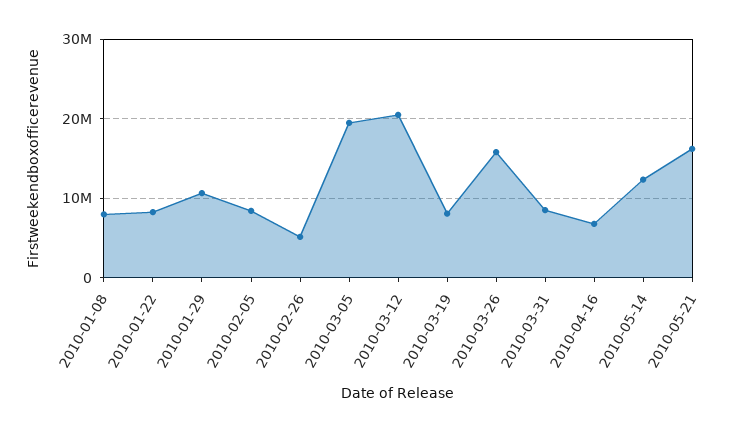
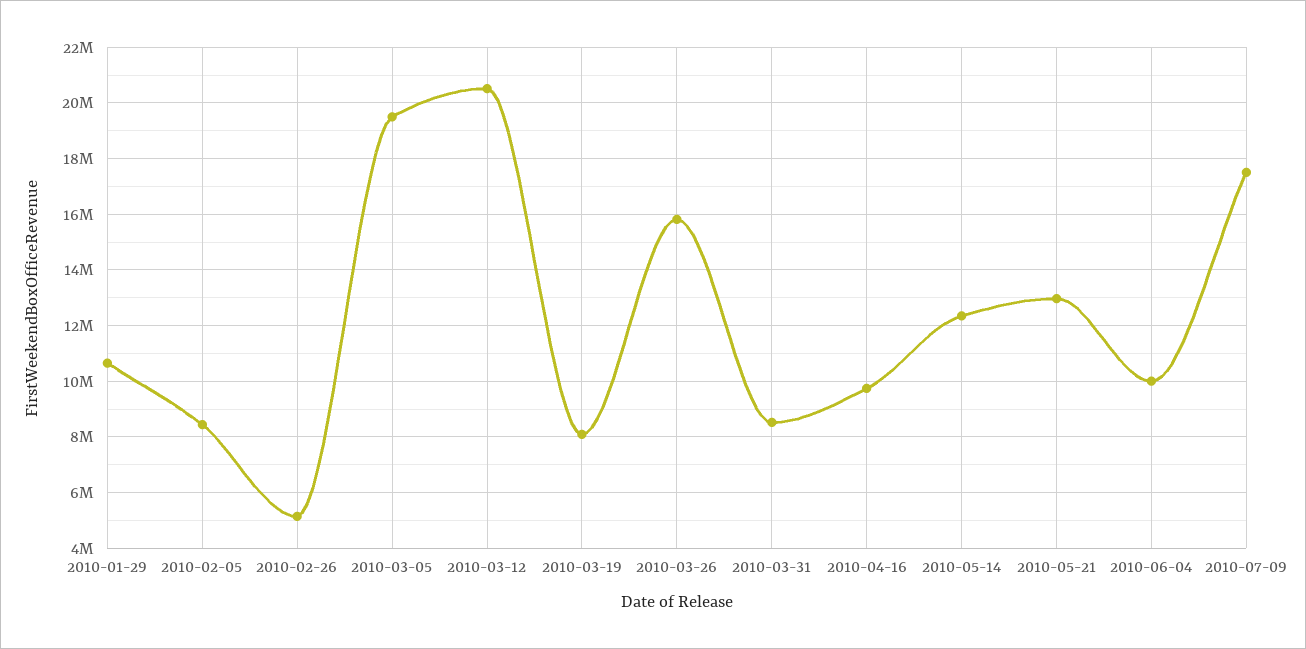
2010-01-08: 8000000 -> none
2010-01-22: 8000000 -> none
2010-04-16: 7000000 -> 9750000
2010-05-21: 16000000 -> 13000000
2010-06-04: none -> 10000000
2010-07-09: none -> 17500000

